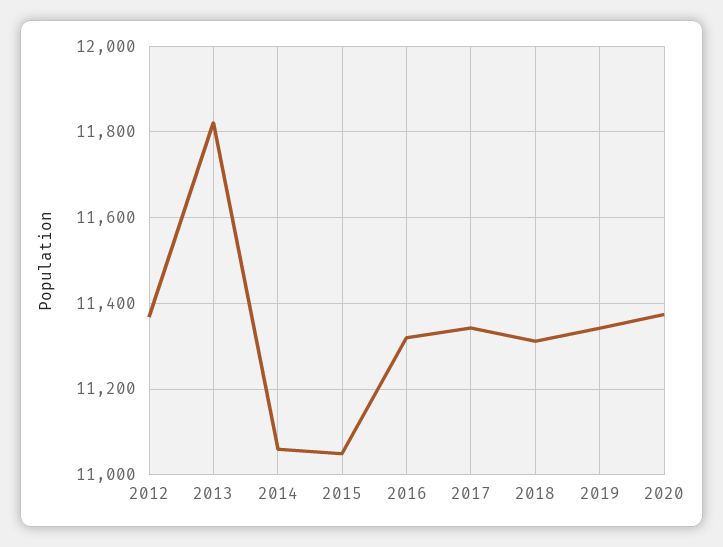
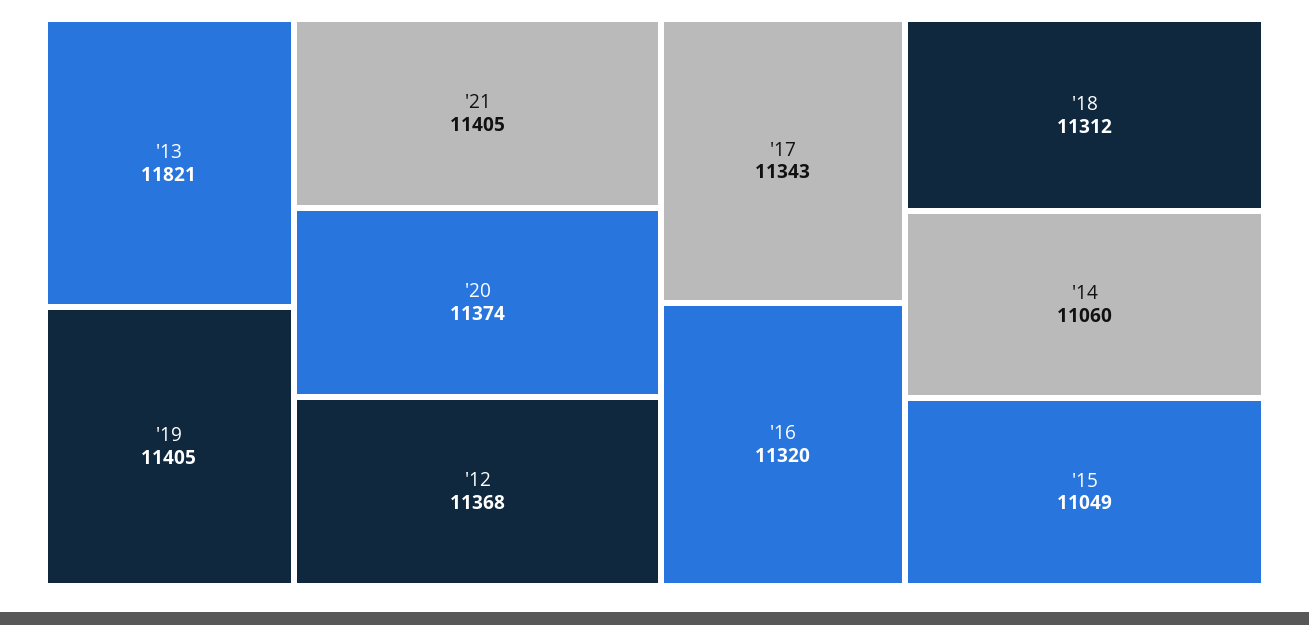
2019: 11340 -> 11405
'21: none -> 11405

